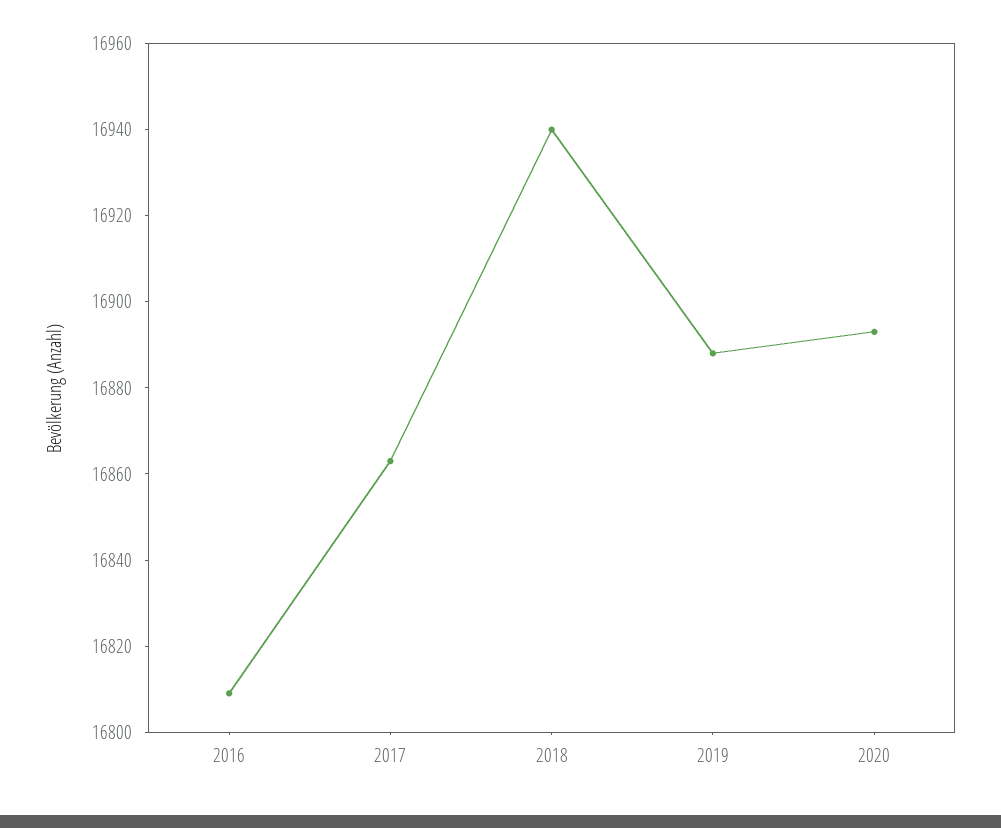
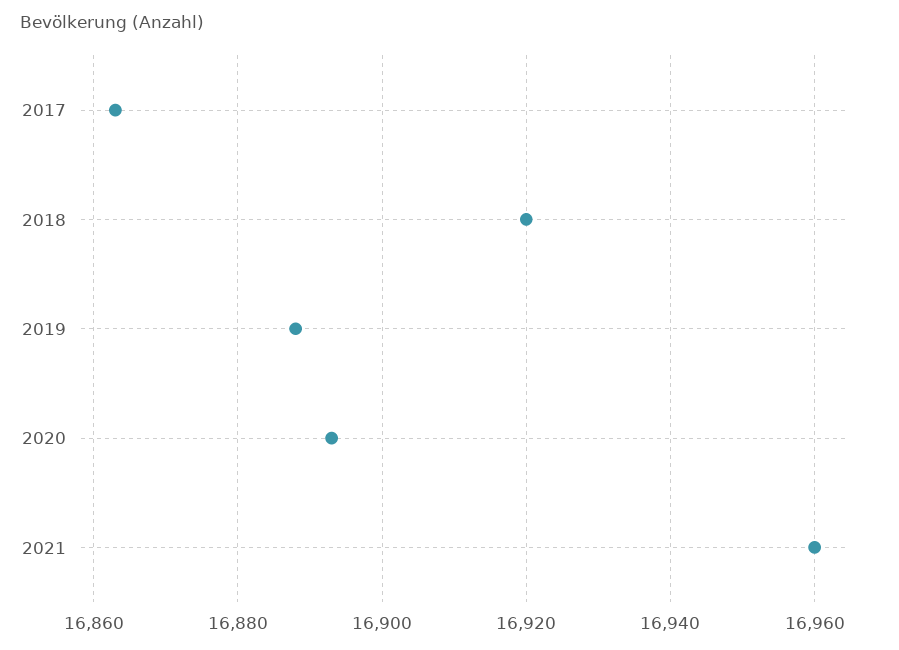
2016: 16810 -> none
2018: 16940 -> 16920
2021: none -> 16960

